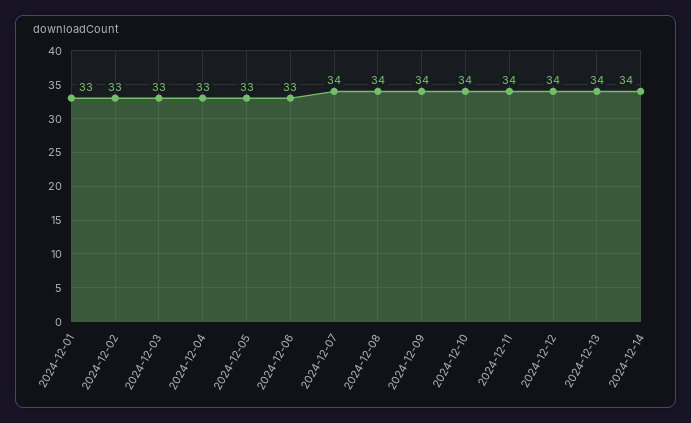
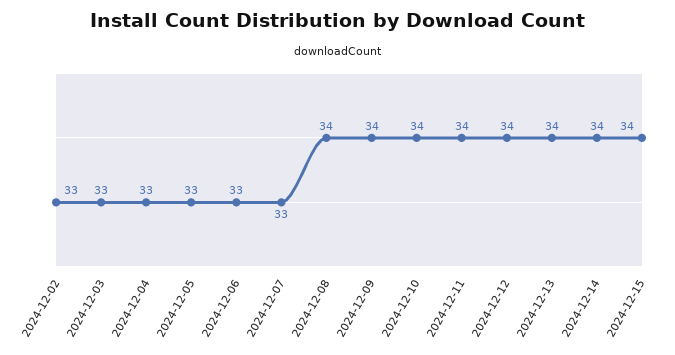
2024-12-01: 33 -> none
2024-12-07: 34 -> 33
2024-12-15: none -> 34

